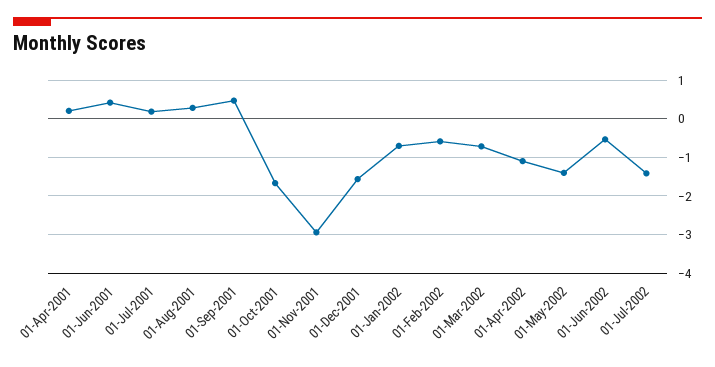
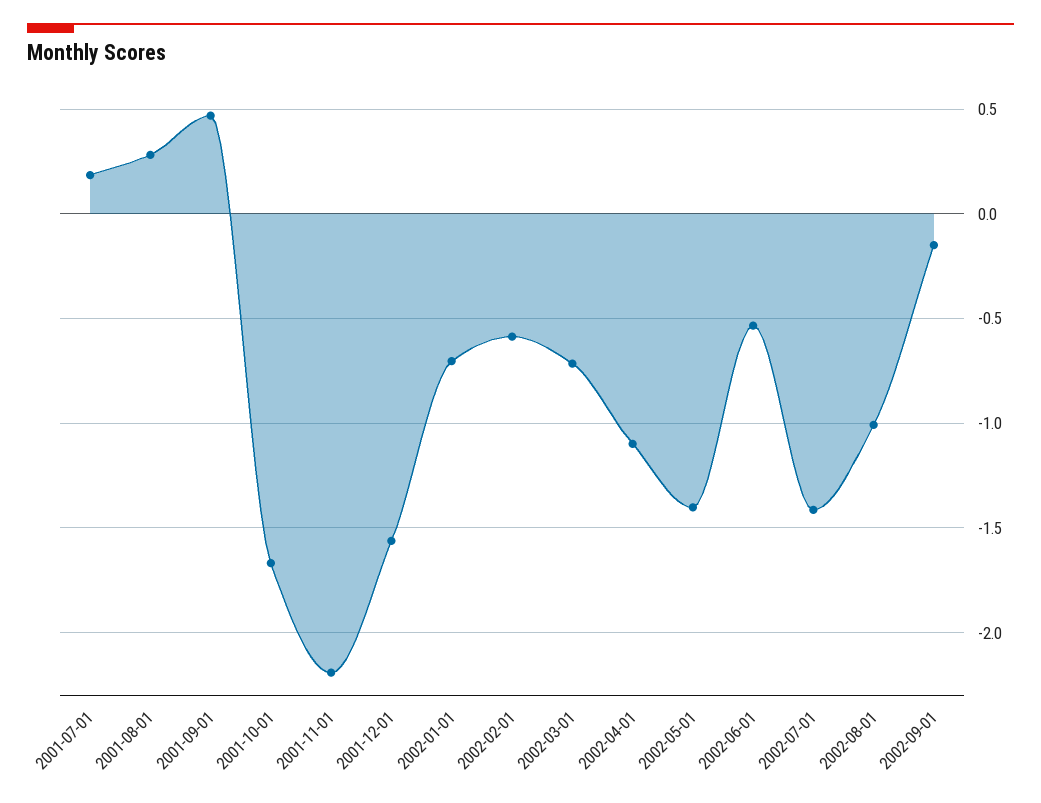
01-Apr-2001: 0.2 -> none
01-Jun-2001: 0.4 -> none
01-Nov-2001: -3 -> -2.2
2002-08-01: none -> -1
2002-09-01: none -> -0.15

